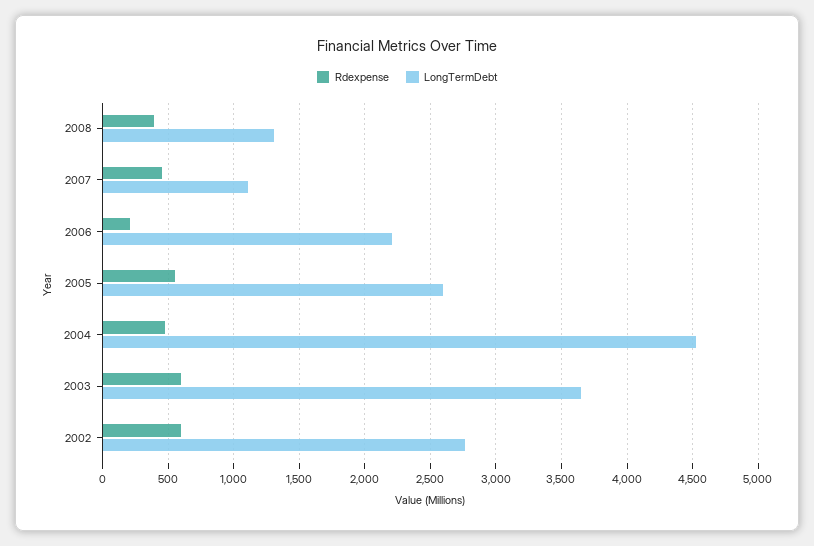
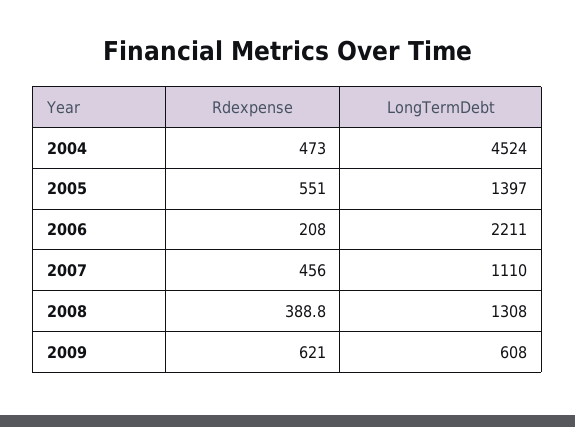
LongTermDebt, 2005: 2600 -> 1397
Rdexpense, 2003: 600 -> none
LongTermDebt, 2003: 3650 -> none
Rdexpense, 2002: 600 -> none
LongTermDebt, 2002: 2750 -> none
Rdexpense, 2009: none -> 621
LongTermDebt, 2009: none -> 608

